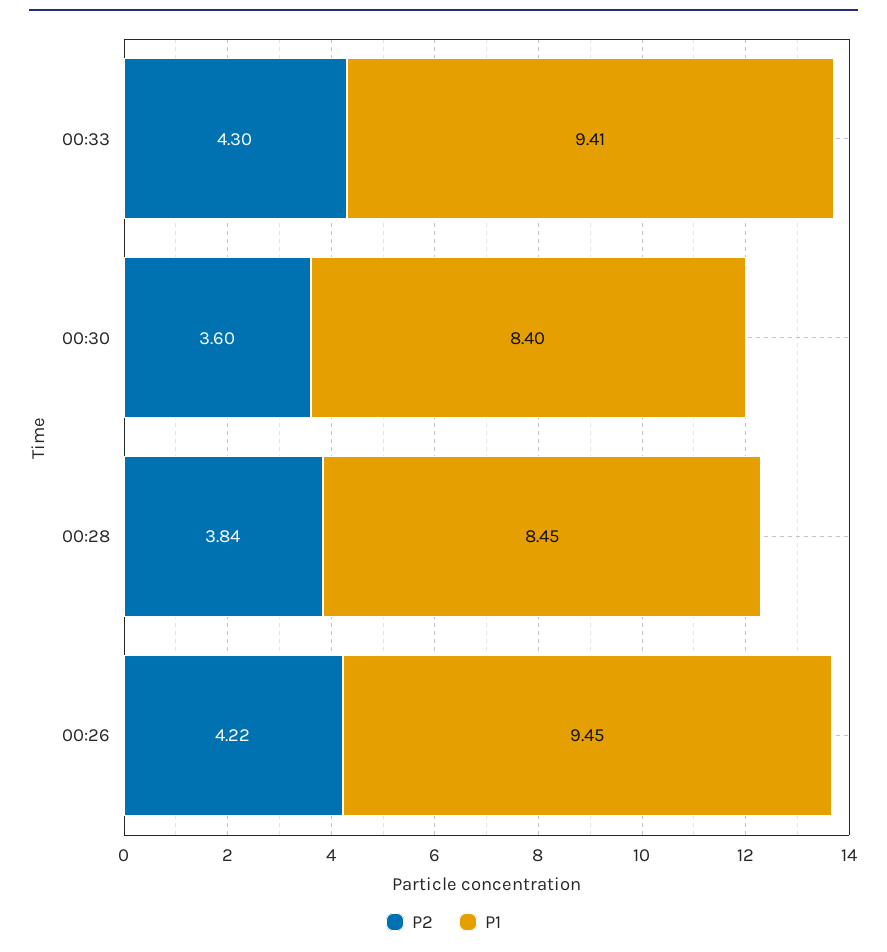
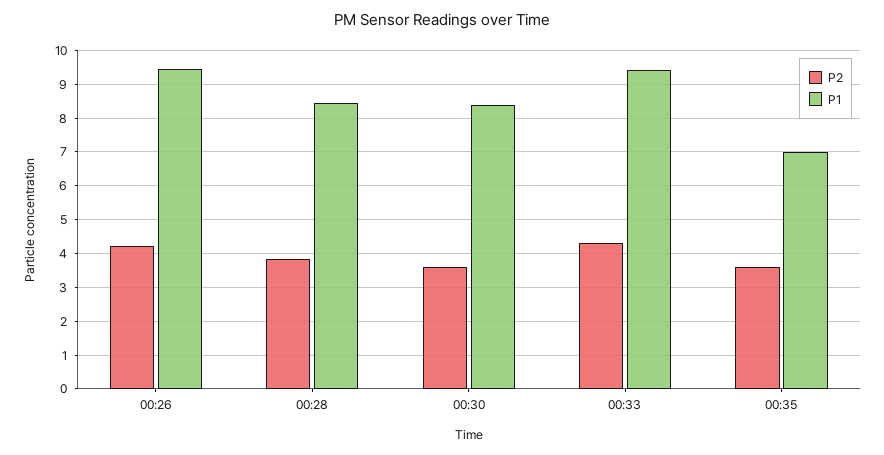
P2, 00:35: none -> 3.6
P1, 00:35: none -> 7

